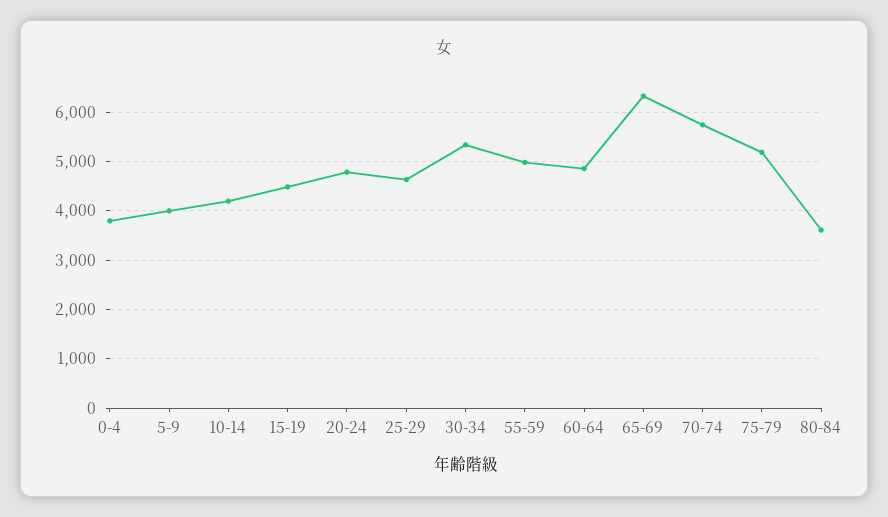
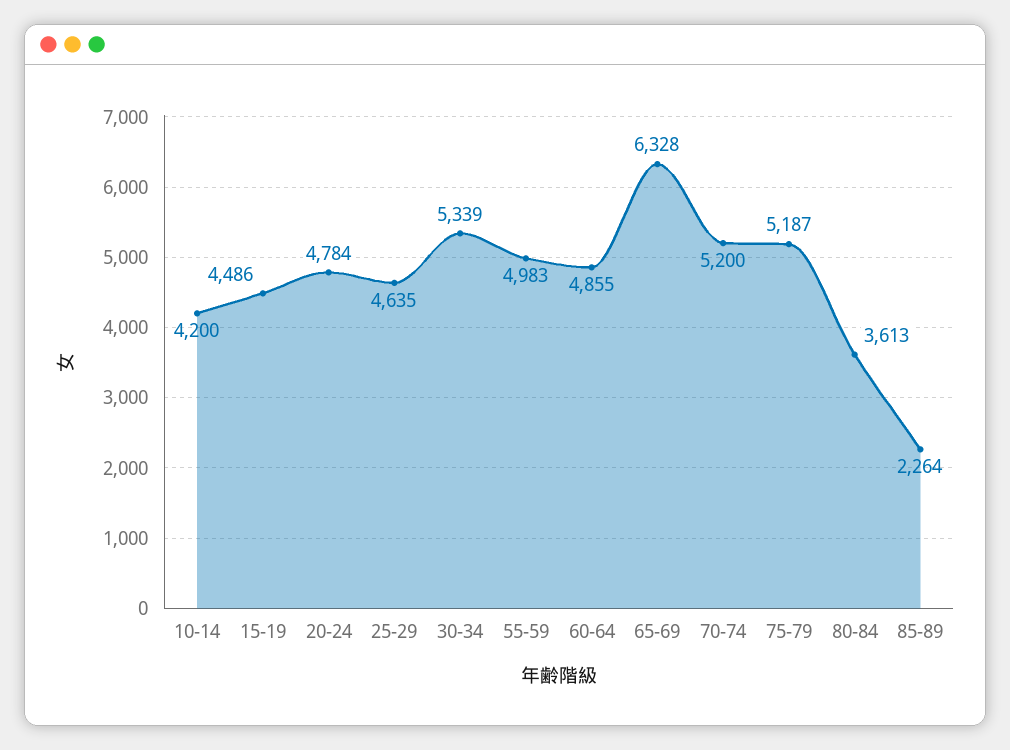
0-4: 3800 -> none
5-9: 4000 -> none
70-74: 5800 -> 5200
85-89: none -> 2264

